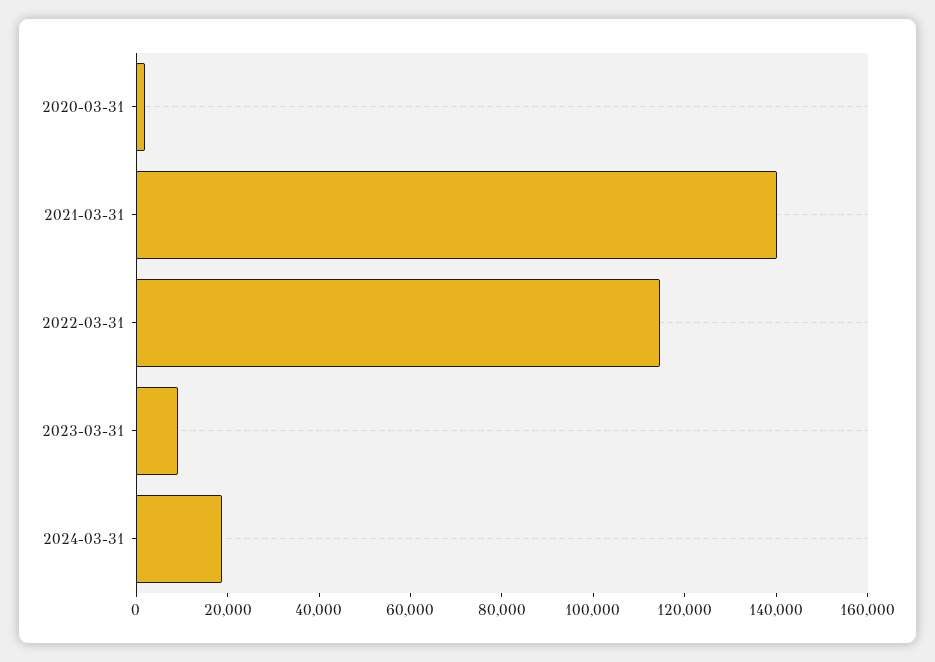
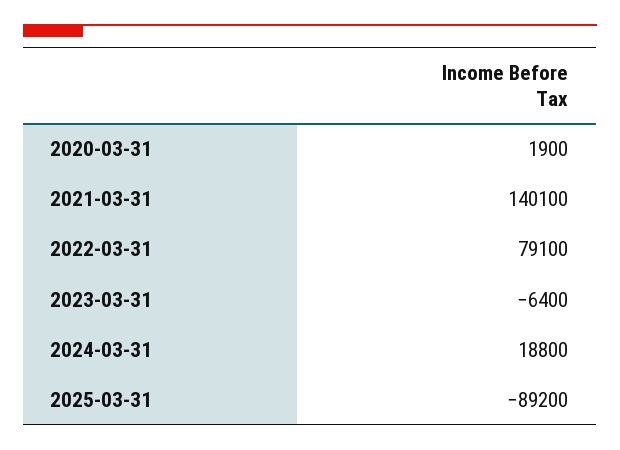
2022-03-31: 115000 -> 79100
2023-03-31: 10000 -> -6400
2025-03-31: none -> -89200

